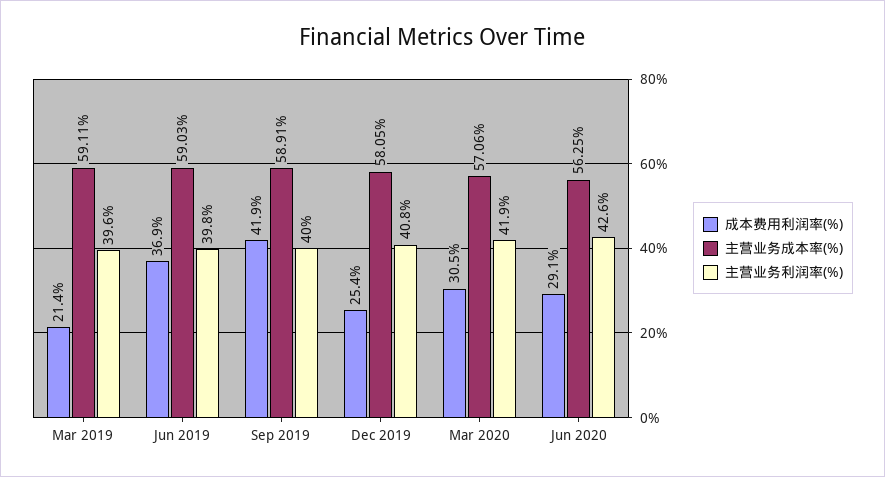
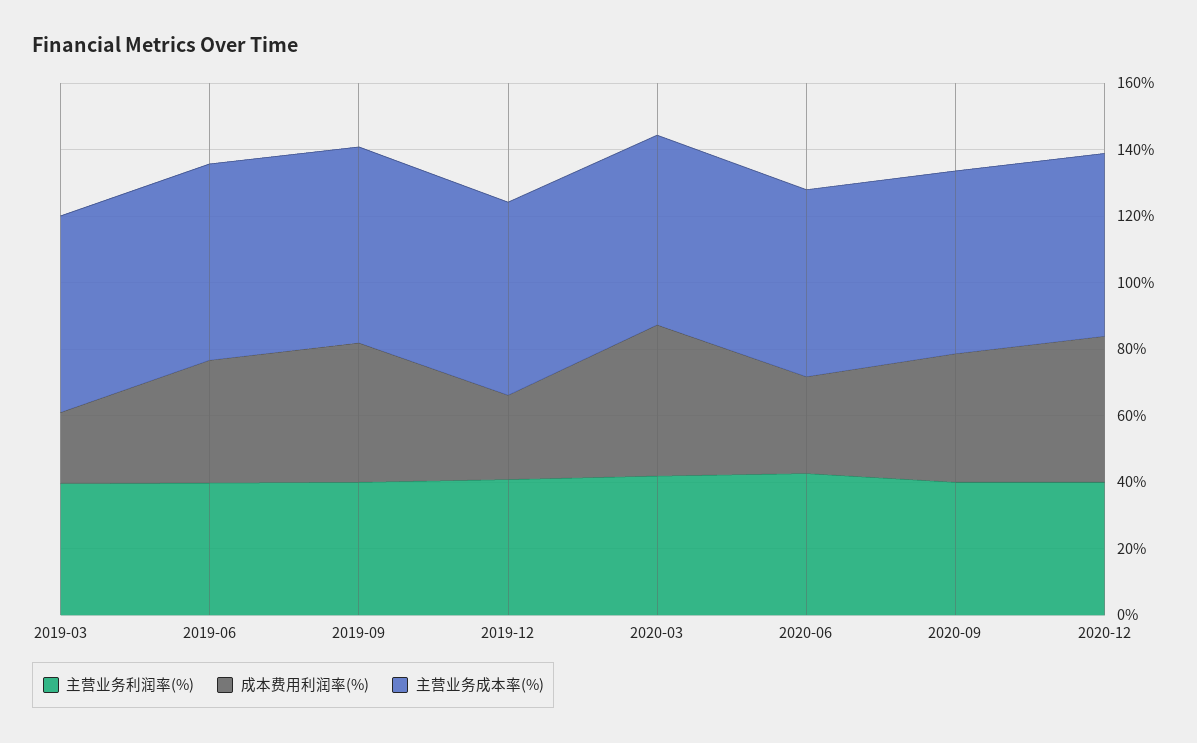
成本费用利润率(%), Mar 2020: 30.5 -> 45
主营业务利润率(%), 2020-09: none -> 40
成本费用利润率(%), 2020-09: none -> 40
主营业务成本率(%), 2020-09: none -> 55
主营业务利润率(%), 2020-12: none -> 40
成本费用利润率(%), 2020-12: none -> 45
主营业务成本率(%), 2020-12: none -> 55

